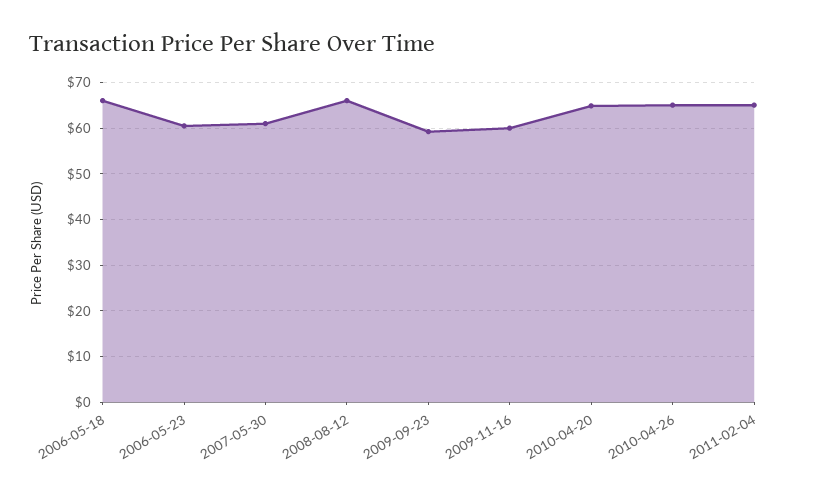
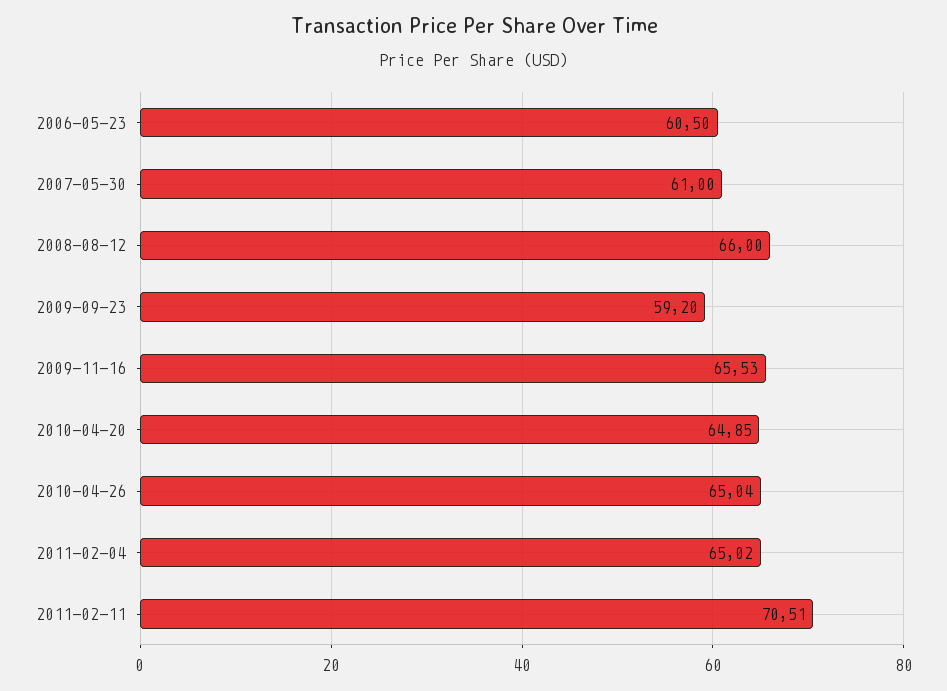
2006-05-18: 66 -> none
2009-11-16: 60 -> 65.53
2011-02-11: none -> 70.51

